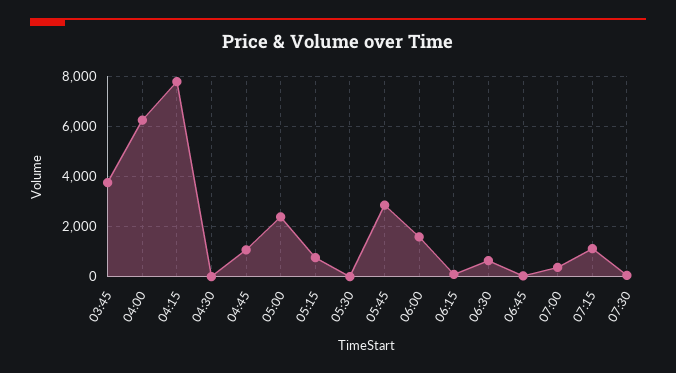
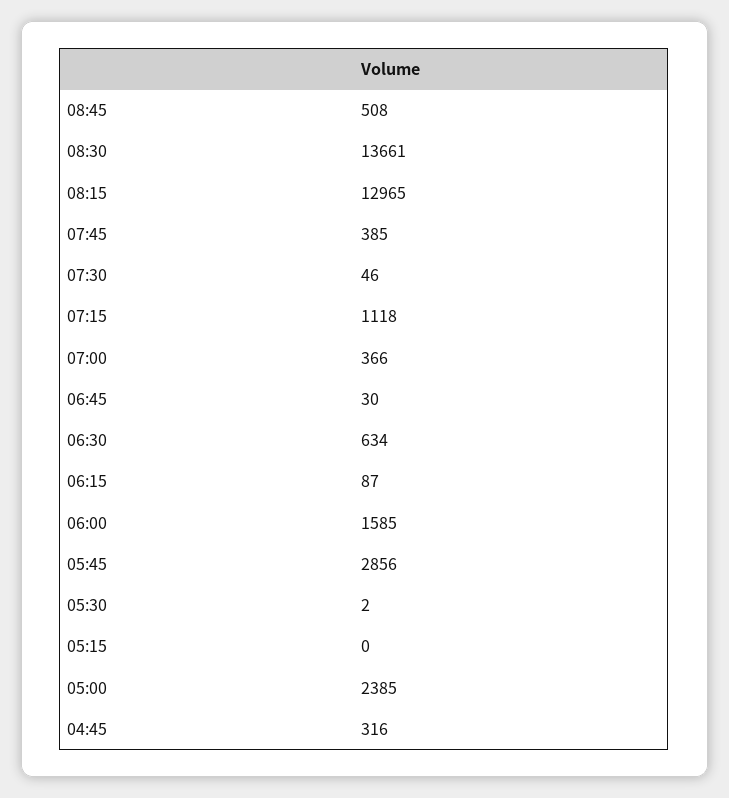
03:45: 3750 -> none
04:00: 6250 -> none
04:15: 7750 -> none
04:30: 0 -> none
04:45: 1000 -> 316
05:15: 750 -> 0
08:45: none -> 508
08:30: none -> 13661
08:15: none -> 12965
07:45: none -> 385

